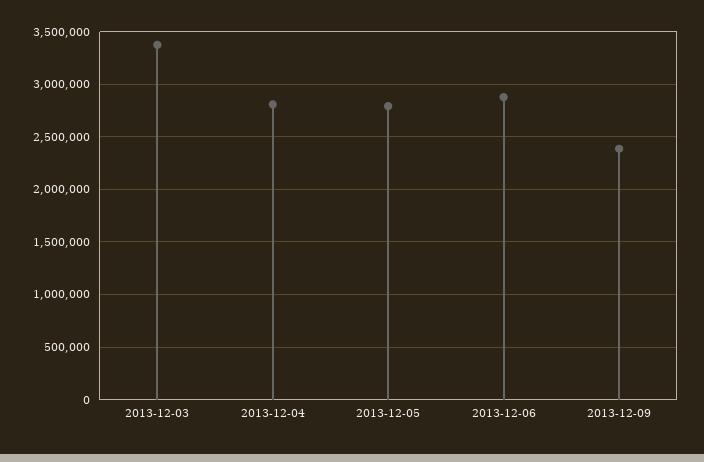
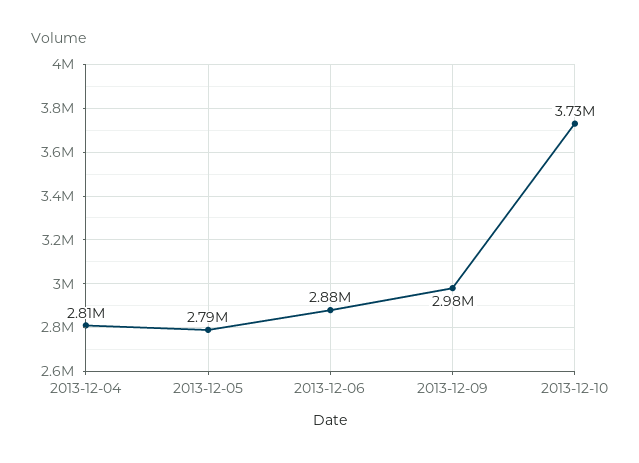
2013-12-03: 3400000 -> none
2013-12-09: 2400000 -> 2980000
2013-12-10: none -> 3730000

